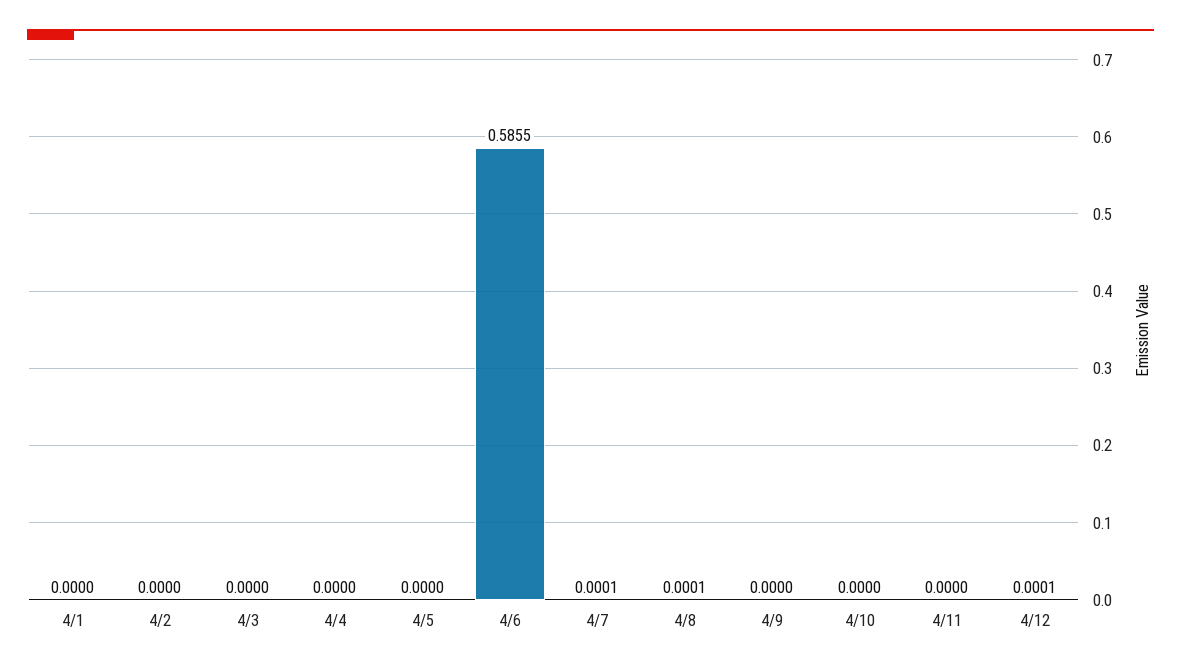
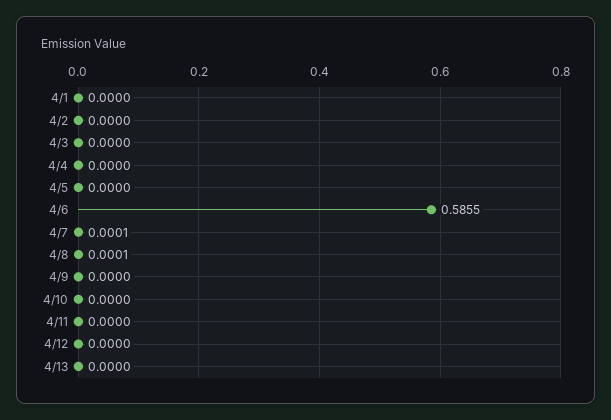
4/12: 0.0001 -> 0
4/13: none -> 0

